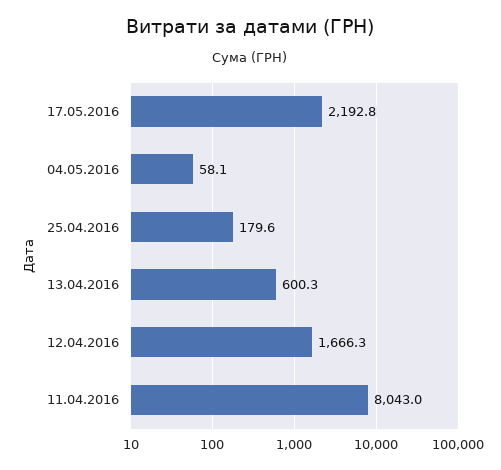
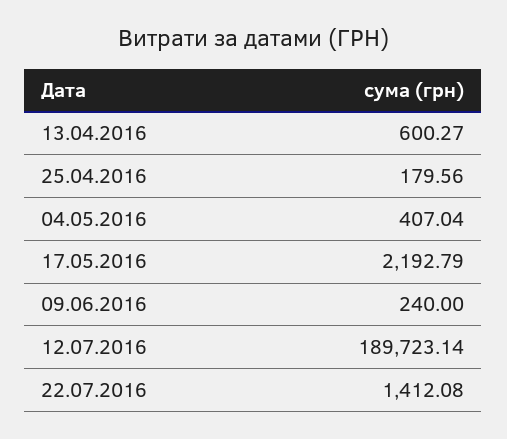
04.05.2016: 58.1 -> 407.04
12.04.2016: 1666.3 -> none
11.04.2016: 8043 -> none
09.06.2016: none -> 240
12.07.2016: none -> 189723.14
22.07.2016: none -> 1412.08

